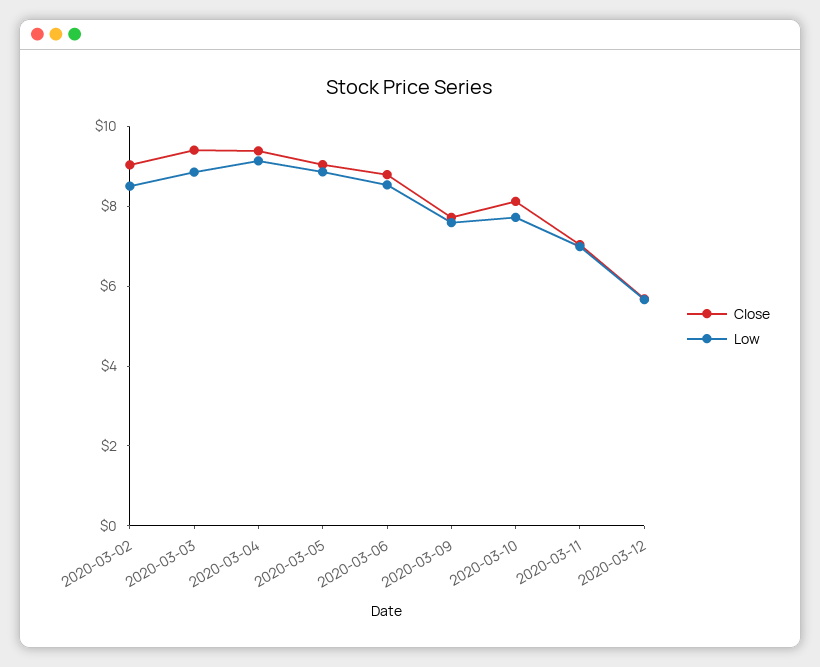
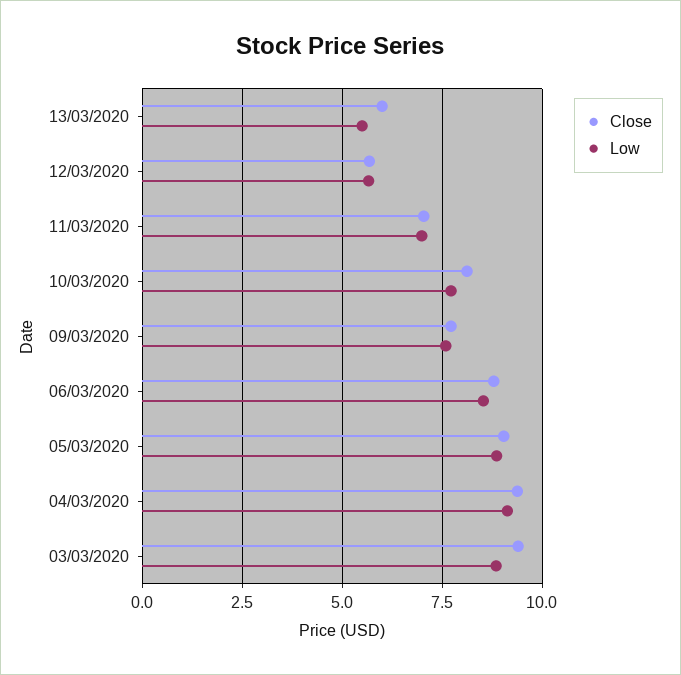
Close, 2020-03-02: 9 -> none
Low, 2020-03-02: 8.5 -> none
Close, 13/03/2020: none -> 6
Low, 13/03/2020: none -> 5.5

